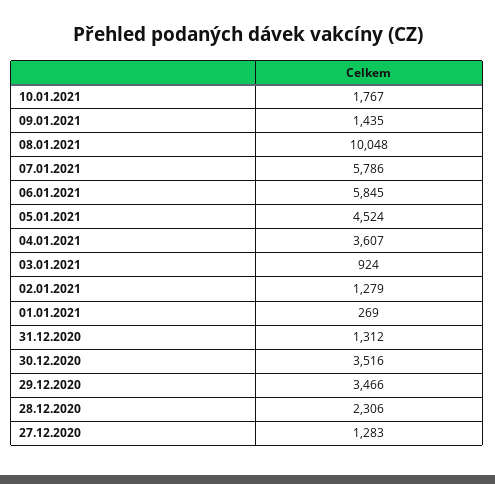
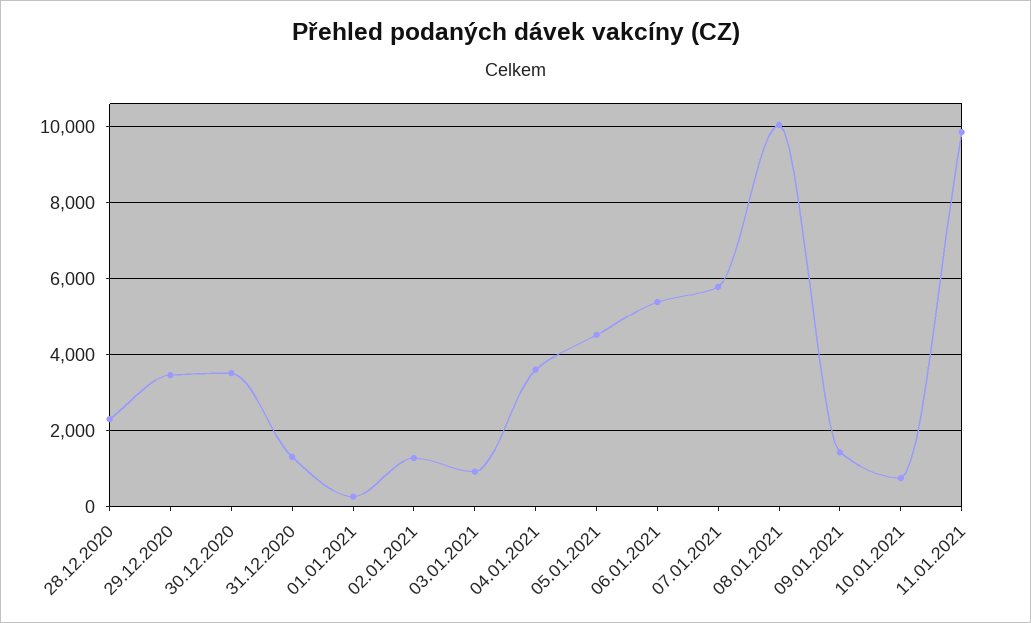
10.01.2021: 1767 -> 800
06.01.2021: 5845 -> 5400
27.12.2020: 1283 -> none
11.01.2021: none -> 9800

